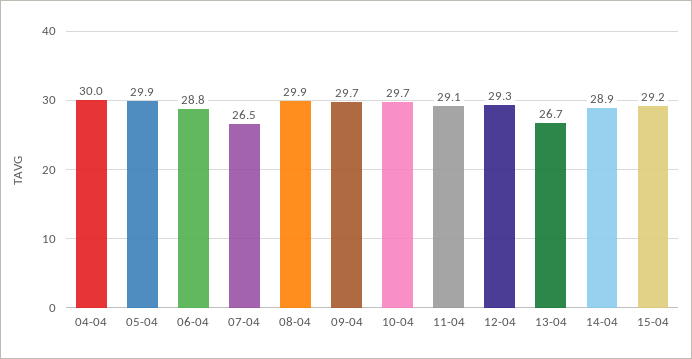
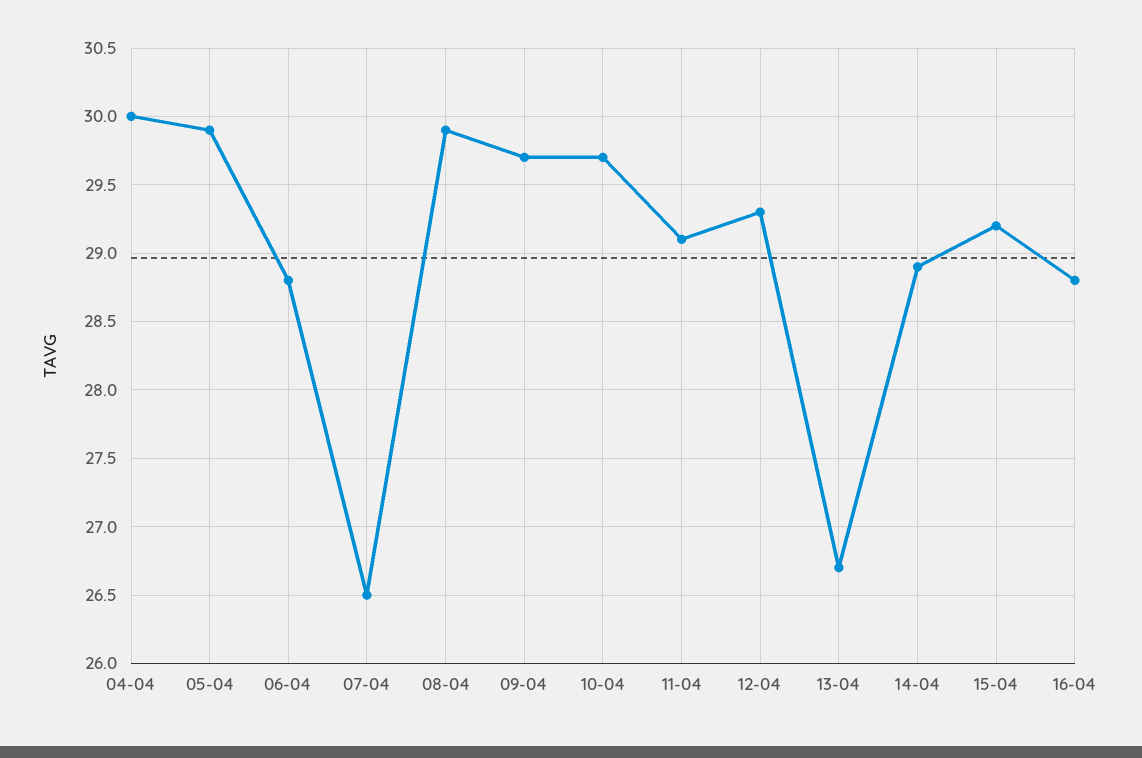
16-04: none -> 28.8

